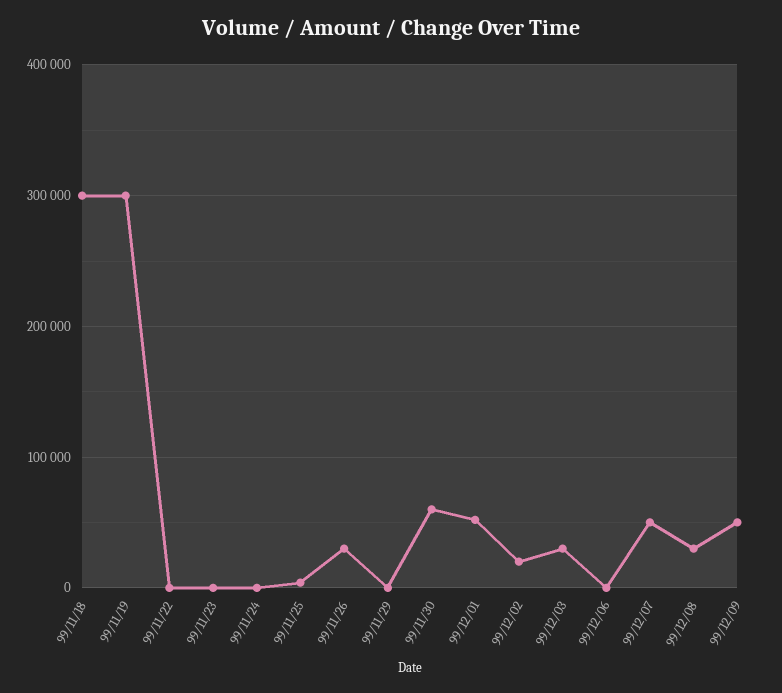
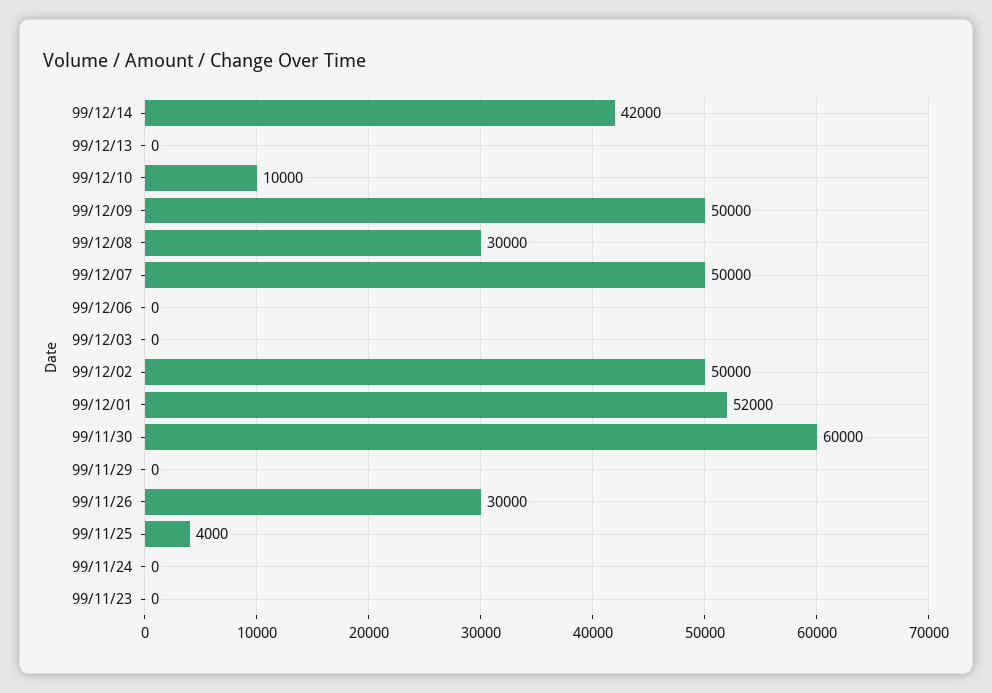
99/11/18: 300000 -> none
99/11/19: 300000 -> none
99/11/22: 0 -> none
99/12/02: 20000 -> 50000
99/12/03: 30000 -> 0
99/12/14: none -> 42000
99/12/13: none -> 0
99/12/10: none -> 10000

